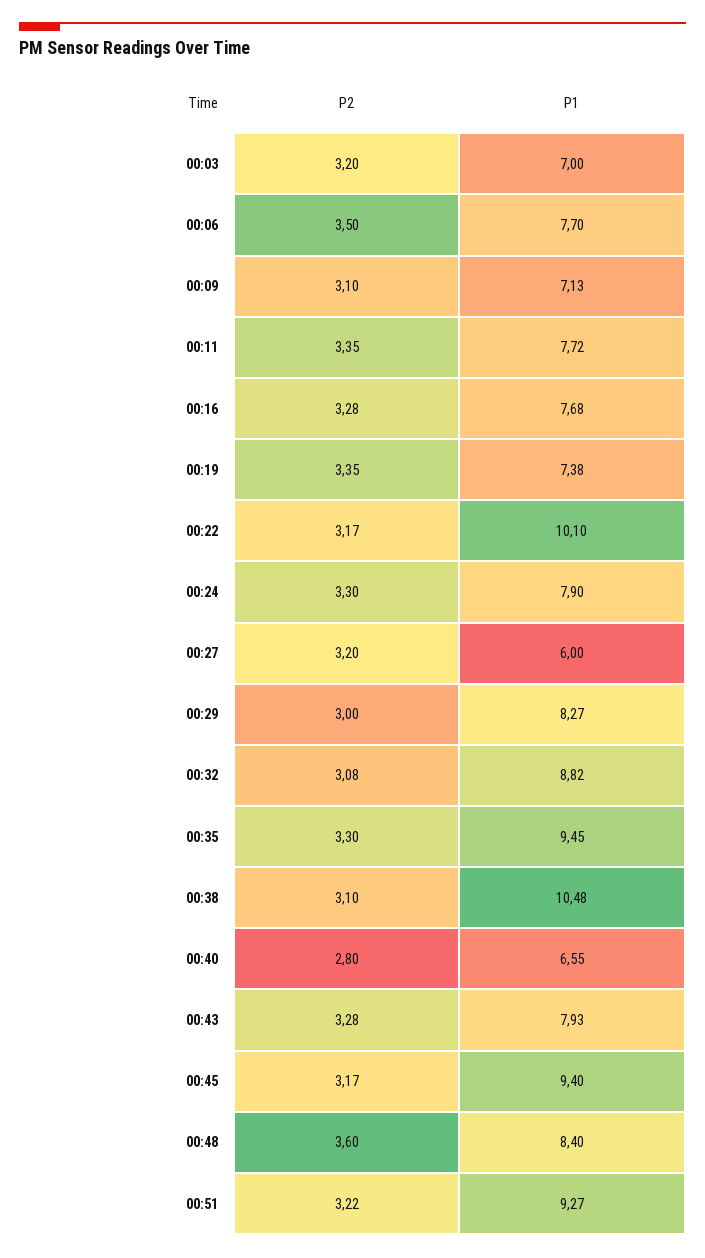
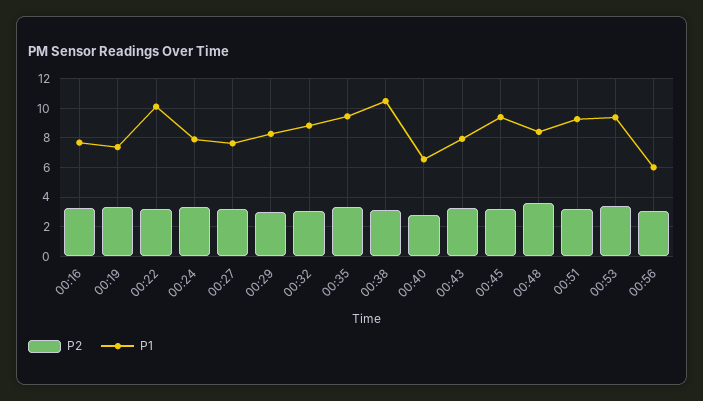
P2, 00:03: 3.2 -> none
P1, 00:03: 7 -> none
P2, 00:06: 3.5 -> none
P1, 00:06: 7.7 -> none
P2, 00:09: 3.1 -> none
P1, 00:09: 7.13 -> none
P2, 00:11: 3.35 -> none
P1, 00:11: 7.72 -> none
P1, 00:27: 6 -> 7.5
P2, 00:53: none -> 3.5
P1, 00:53: none -> 9.5
P2, 00:56: none -> 3
P1, 00:56: none -> 6

